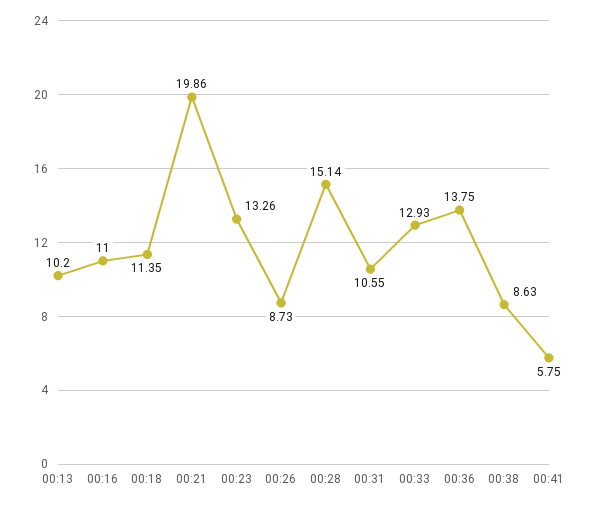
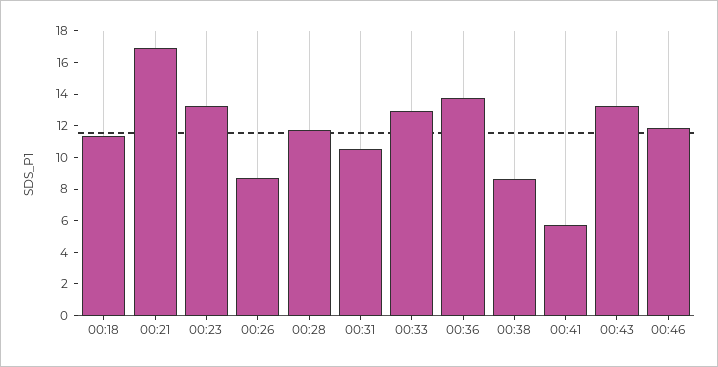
00:13: 10.2 -> none
00:16: 11 -> none
00:21: 19.86 -> 17
00:28: 15.14 -> 12
00:43: none -> 13
00:46: none -> 12

